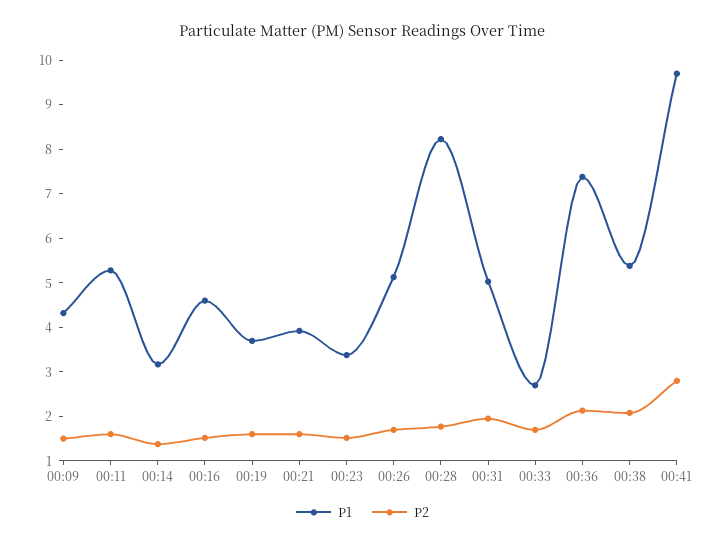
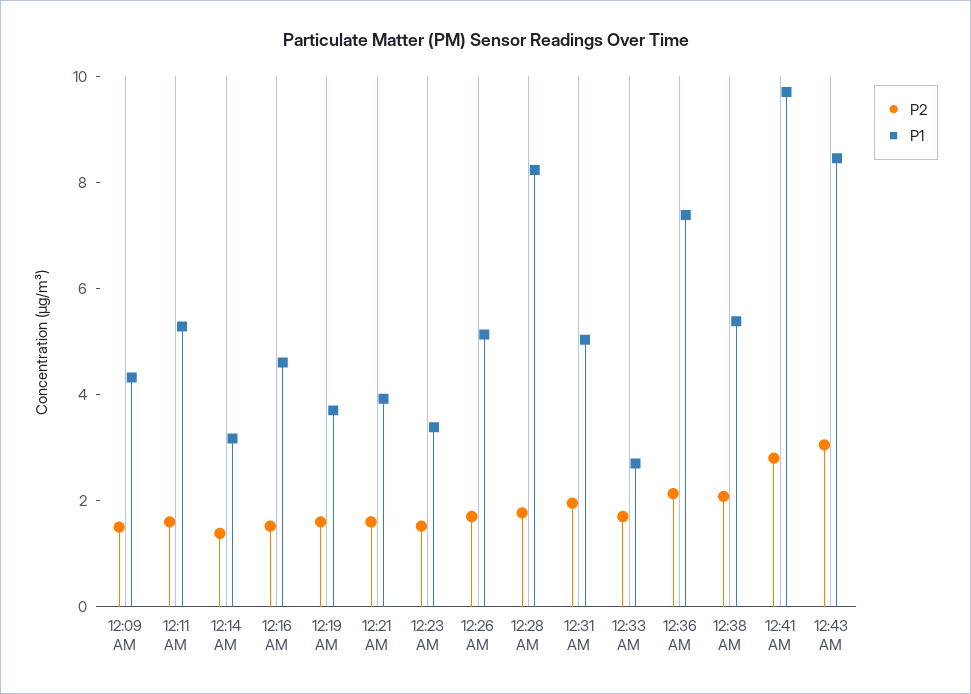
P2, 12:43 AM: none -> 3
P1, 12:43 AM: none -> 8.5

